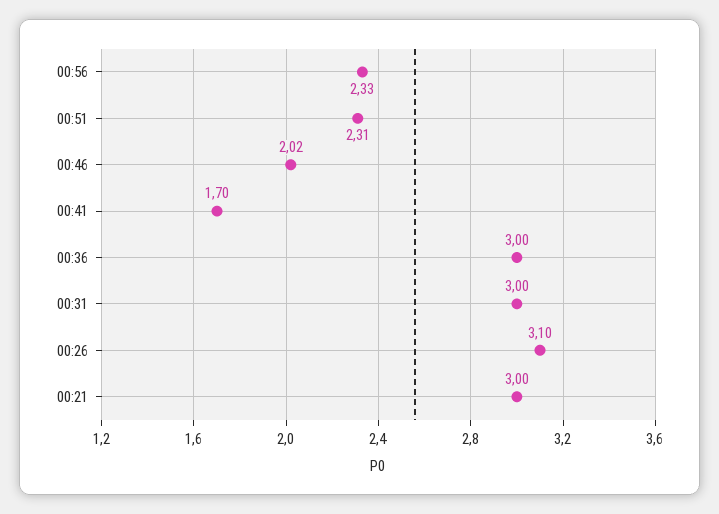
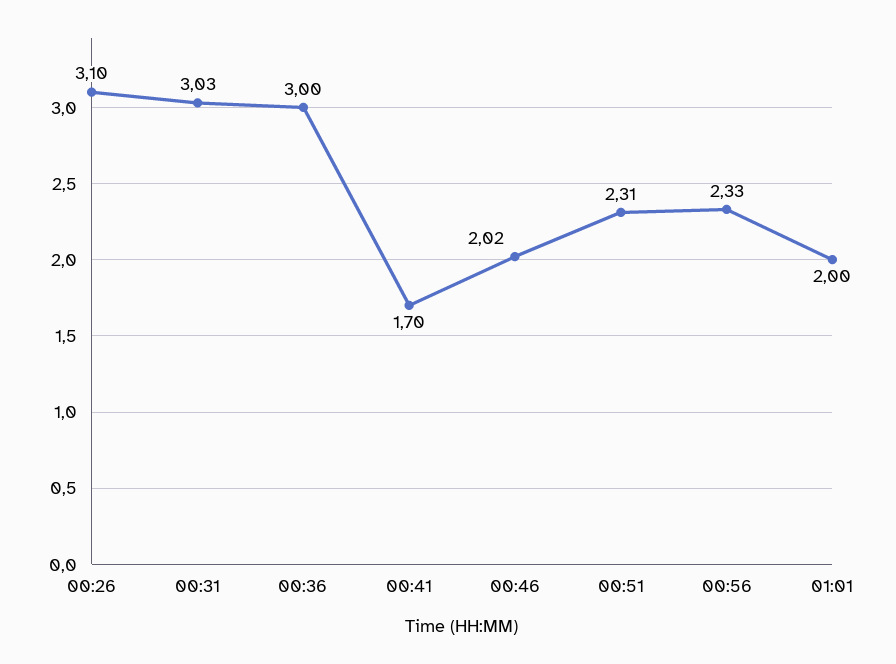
00:31: 3 -> 3.03
00:21: 3 -> none
01:01: none -> 2

